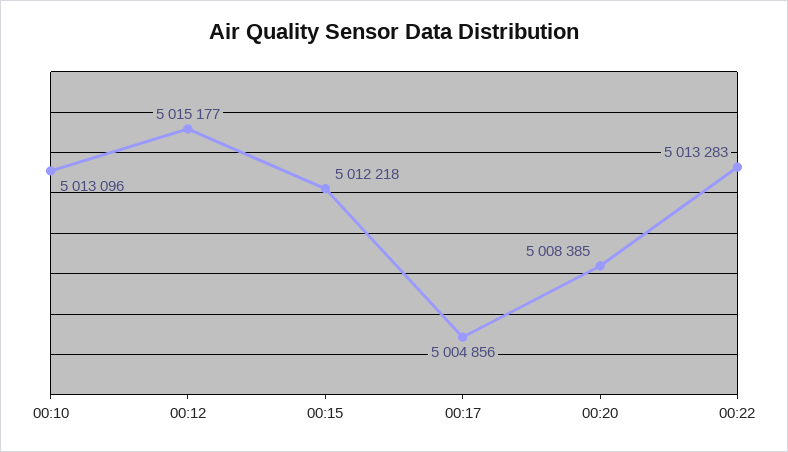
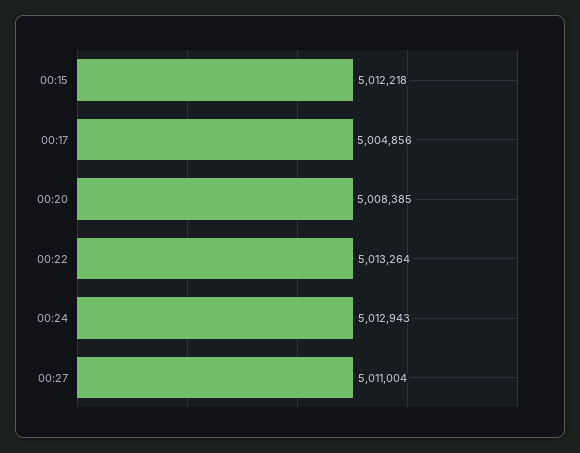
00:10: 5013096 -> none
00:12: 5015177 -> none
00:22: 5013283 -> 5013264
00:24: none -> 5012943
00:27: none -> 5011004

